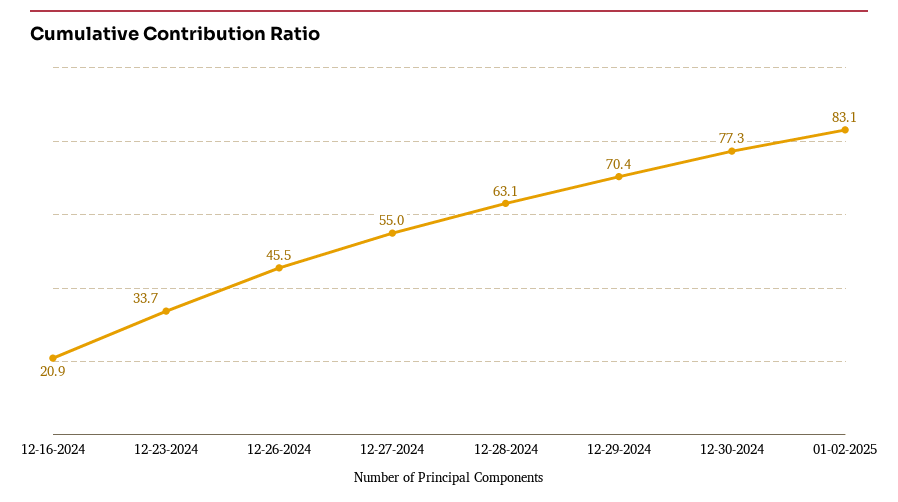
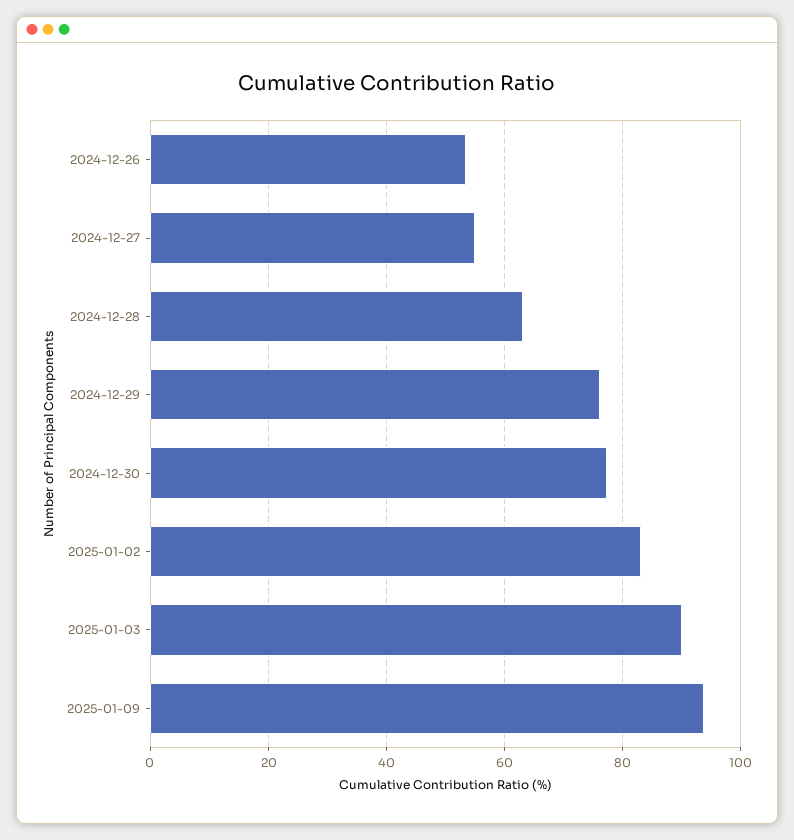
12-16-2024: 20.9 -> none
12-23-2024: 33.7 -> none
12-26-2024: 45.5 -> 54
12-29-2024: 70.4 -> 76
2025-01-03: none -> 90
2025-01-09: none -> 94

